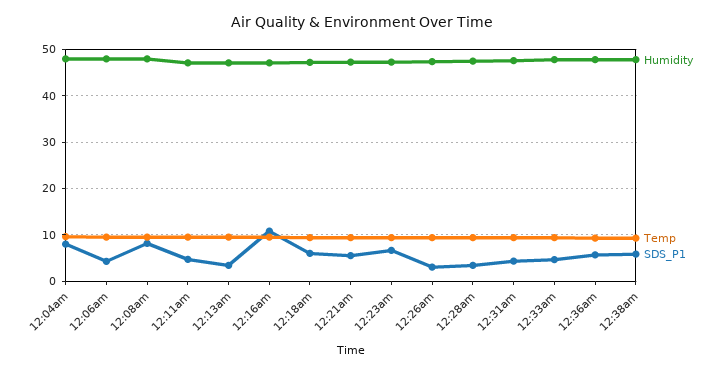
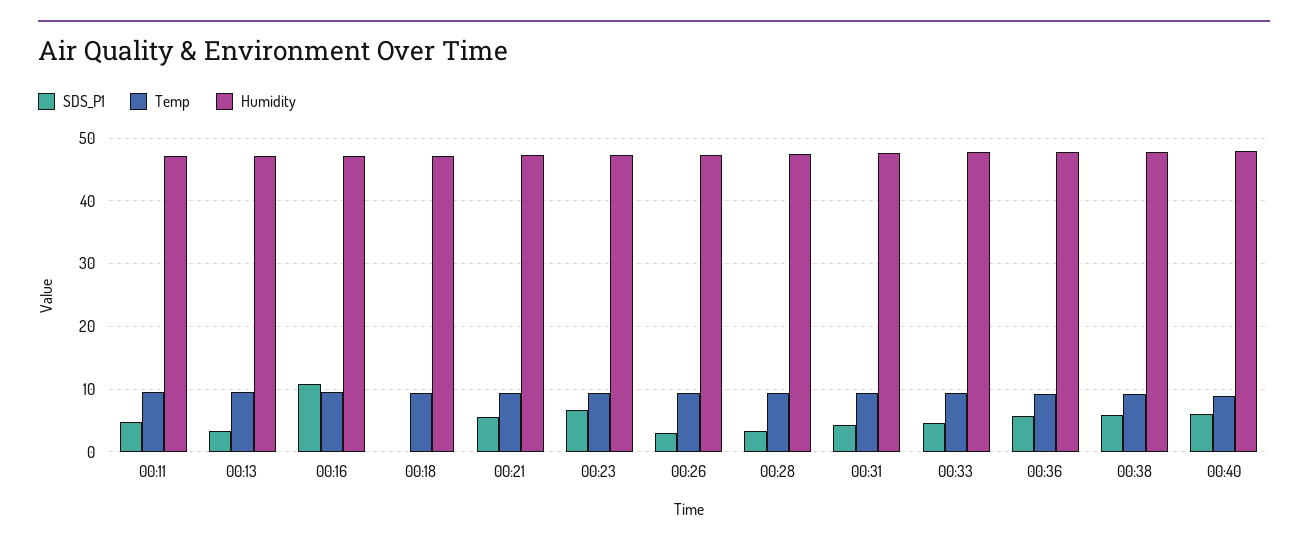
Humidity, 12:04am: 48 -> none
Temp, 12:04am: 10 -> none
SDS_P1, 12:04am: 8 -> none
Humidity, 12:06am: 48 -> none
Temp, 12:06am: 10 -> none
SDS_P1, 12:06am: 4 -> none
Humidity, 12:08am: 48 -> none
Temp, 12:08am: 10 -> none
SDS_P1, 12:08am: 8 -> none
SDS_P1, 12:18am: 6 -> 0
SDS_P1, 00:40: none -> 6
Temp, 00:40: none -> 9
Humidity, 00:40: none -> 48

